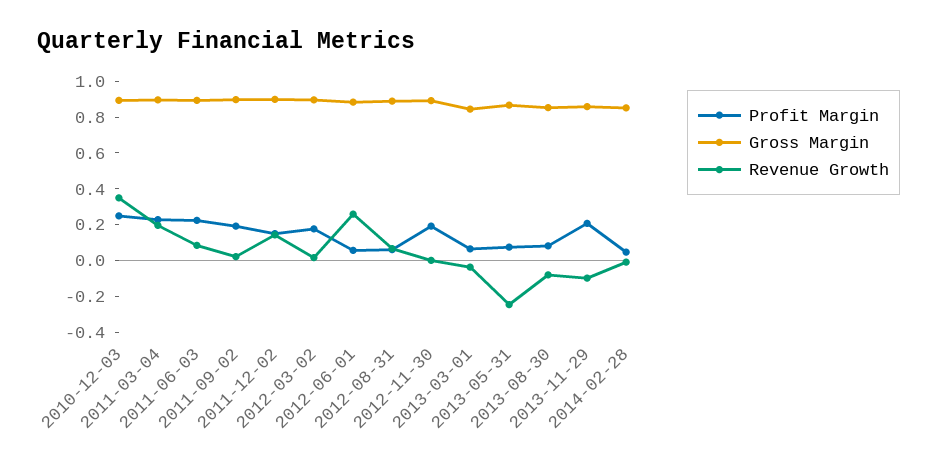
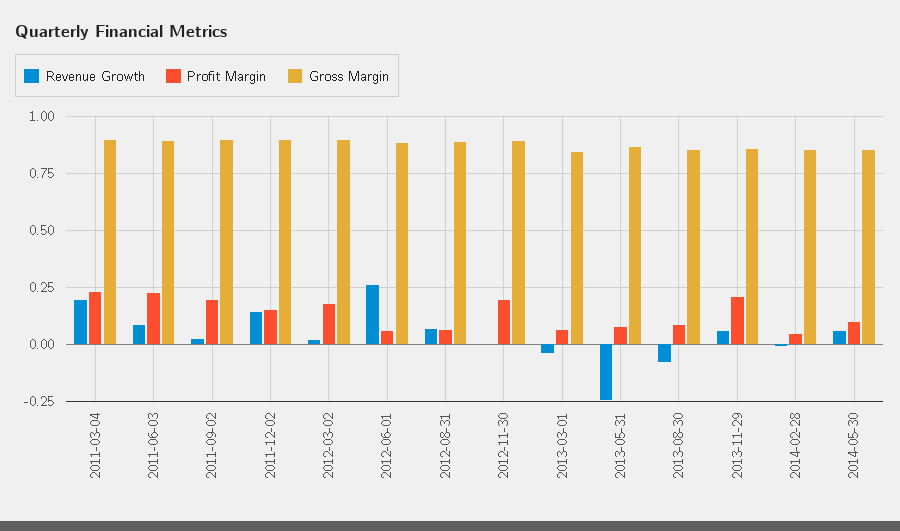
Profit Margin, 2010-12-03: 0.25 -> none
Gross Margin, 2010-12-03: 0.9 -> none
Revenue Growth, 2010-12-03: 0.35 -> none
Revenue Growth, 2013-11-29: -0.1 -> 0.05
Revenue Growth, 2014-05-30: none -> 0.05
Profit Margin, 2014-05-30: none -> 0.1
Gross Margin, 2014-05-30: none -> 0.85

